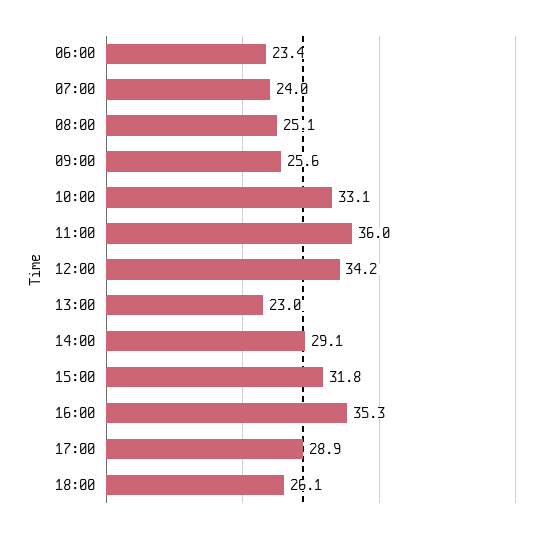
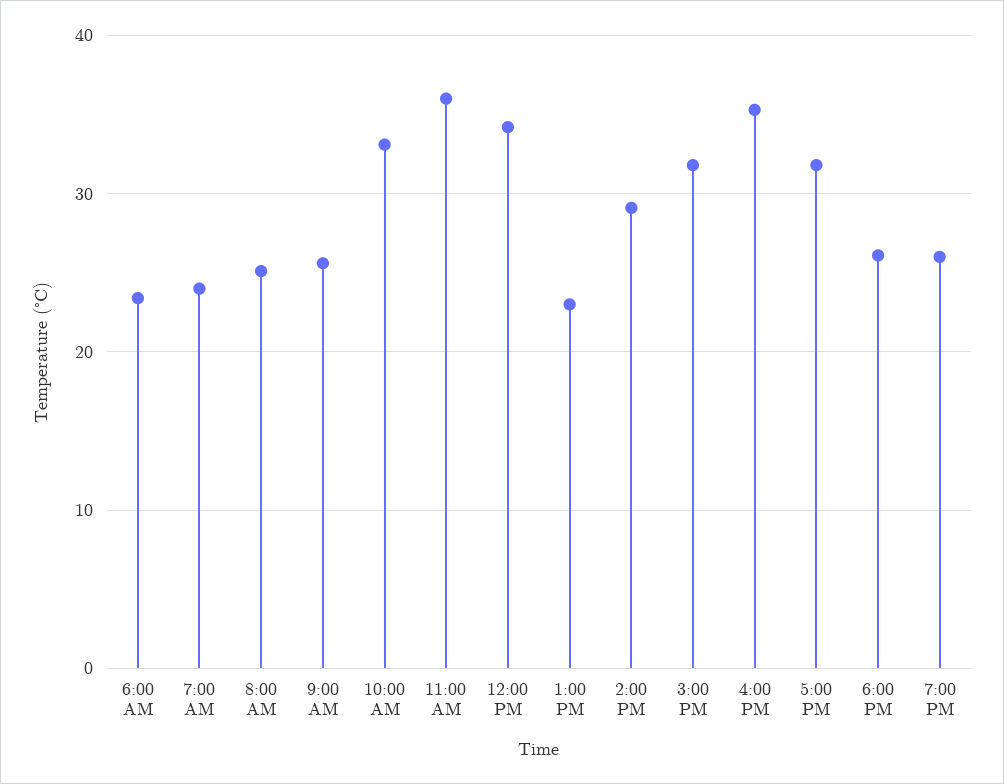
17:00: 28.9 -> 32
7:00 PM: none -> 26

